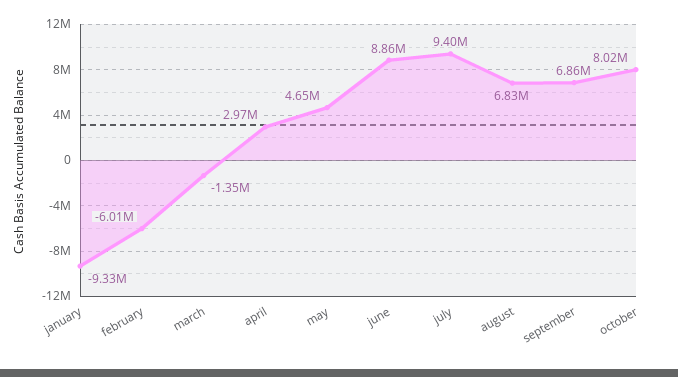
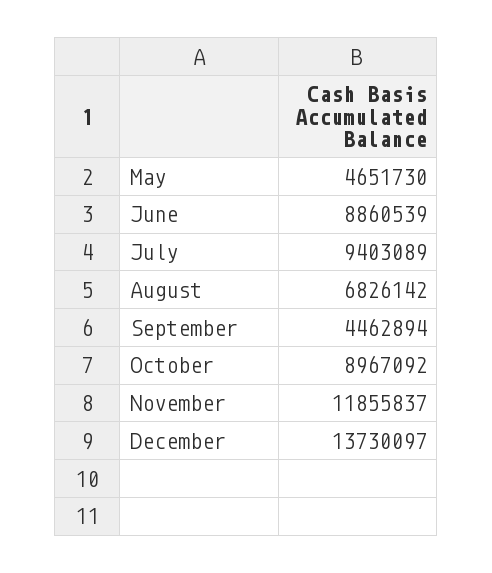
january: -9330000 -> none
february: -6010000 -> none
march: -1350000 -> none
april: 2970000 -> none
september: 6860000 -> 4462894
october: 8020000 -> 8967092
November: none -> 11855837
December: none -> 13730097

